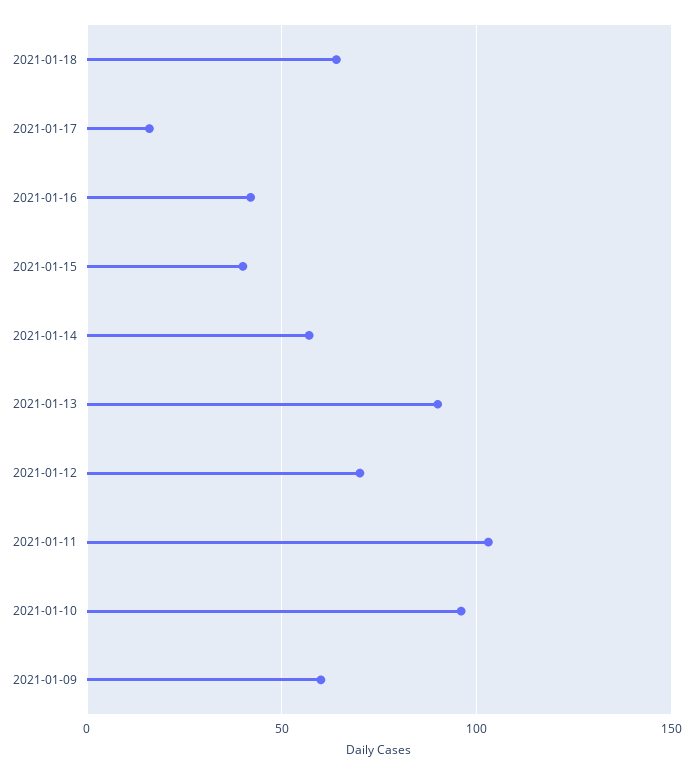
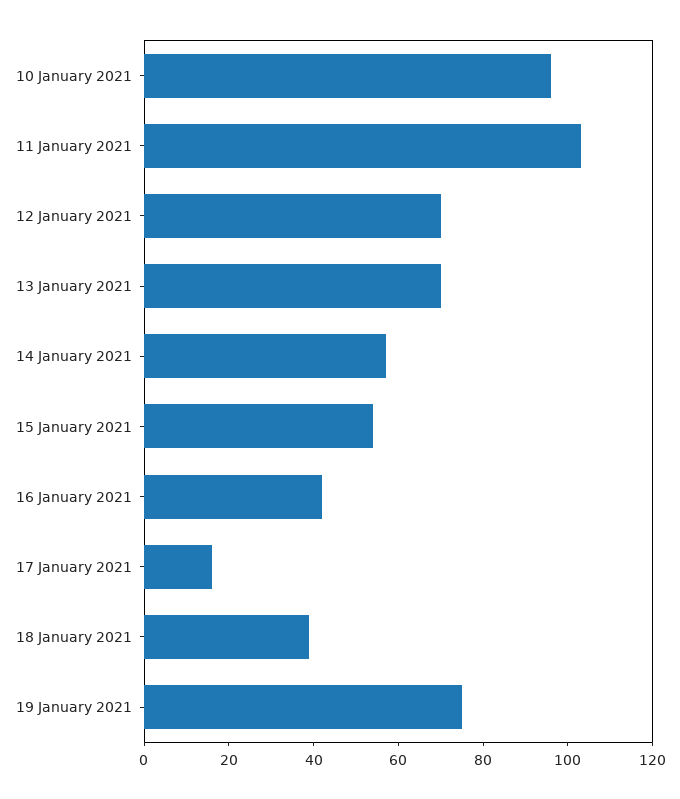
2021-01-18: 65 -> 40
2021-01-15: 40 -> 55
2021-01-13: 90 -> 70
2021-01-09: 60 -> none
19 January 2021: none -> 75

